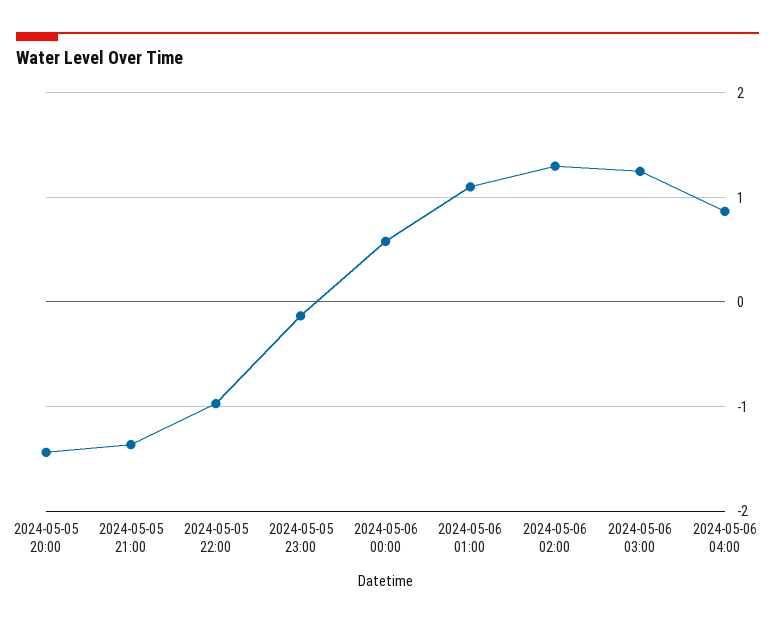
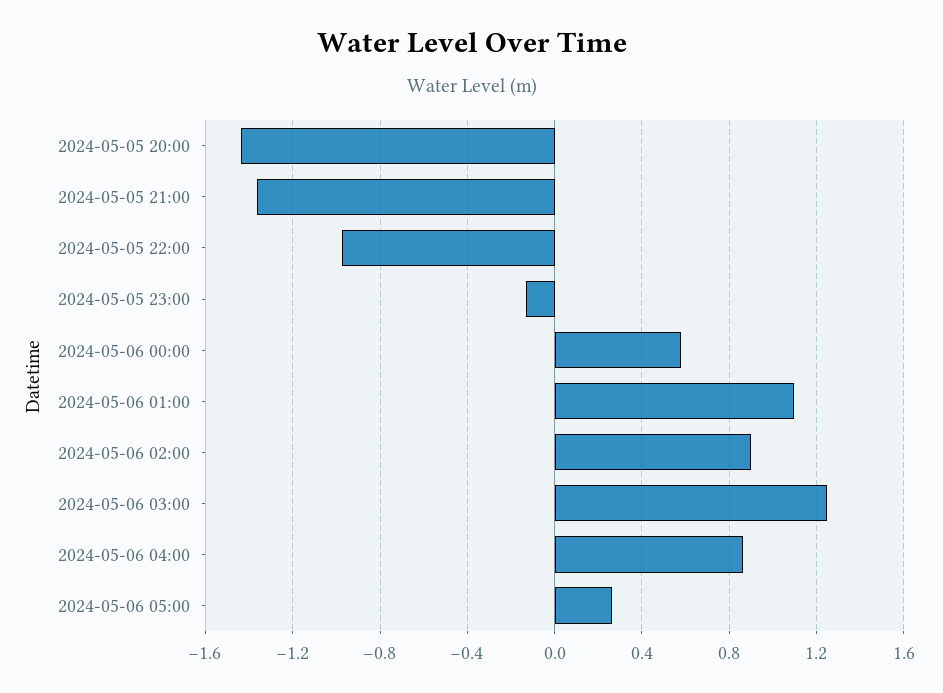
2024-05-06 02:00: 1.3 -> 0.9
2024-05-06 05:00: none -> 0.25

